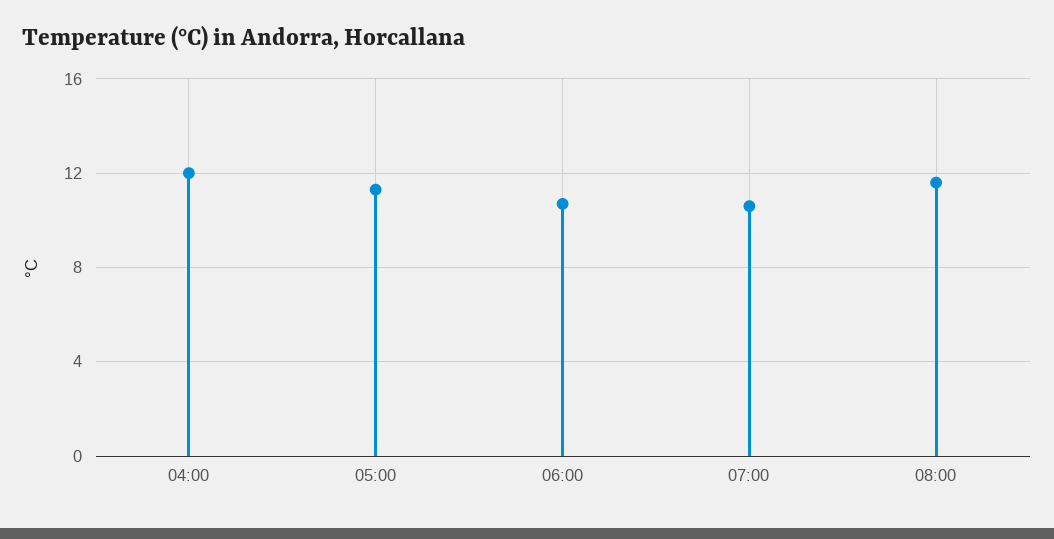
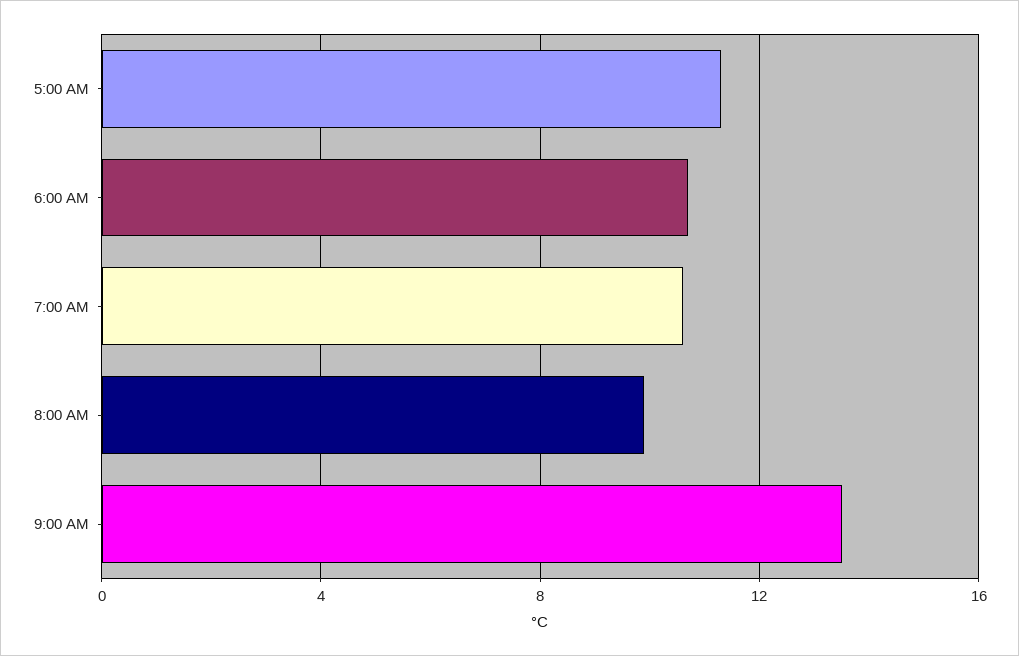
04:00: 12 -> none
08:00: 11.5 -> 10
9:00 AM: none -> 13.5

